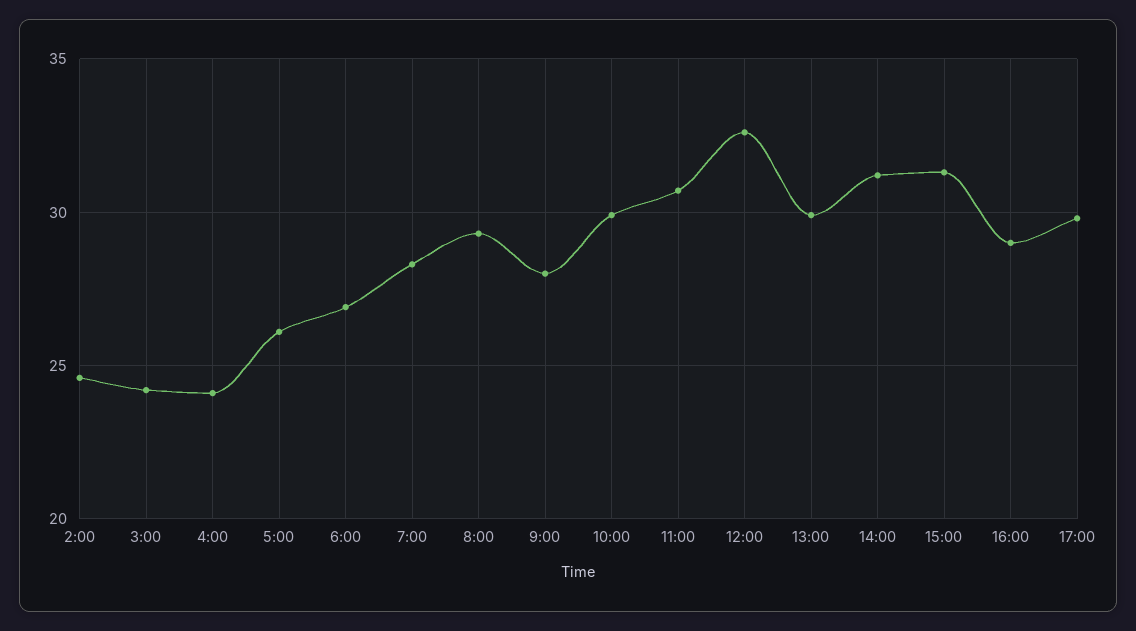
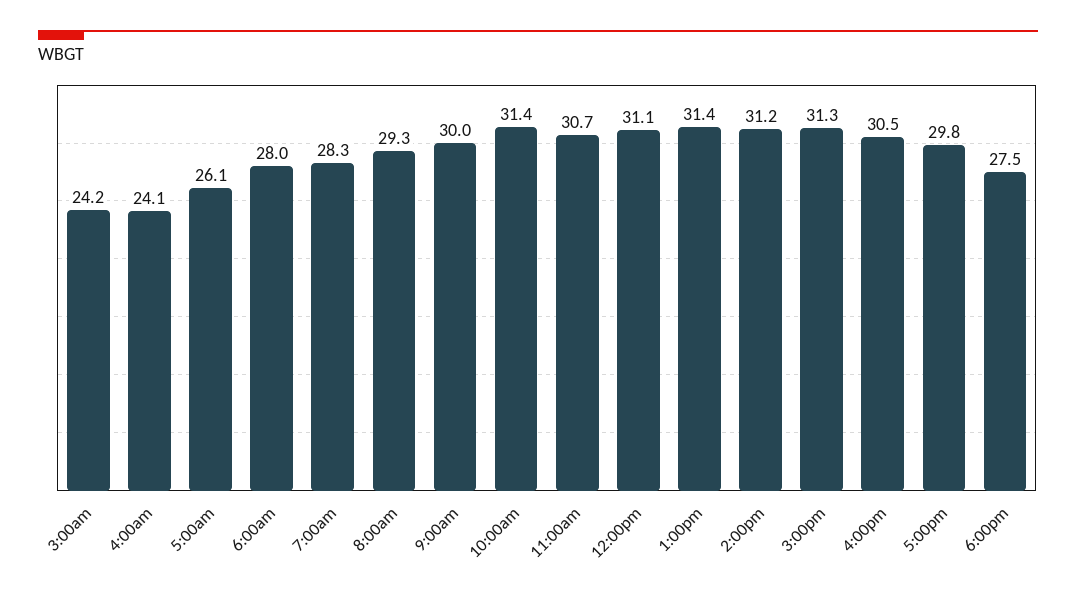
2:00: 24.5 -> none
6:00: 27 -> 28
9:00: 28 -> 30
10:00: 30 -> 31.4
12:00: 32.5 -> 31.1
13:00: 30 -> 31.4
16:00: 29 -> 30.5
6:00pm: none -> 27.5

